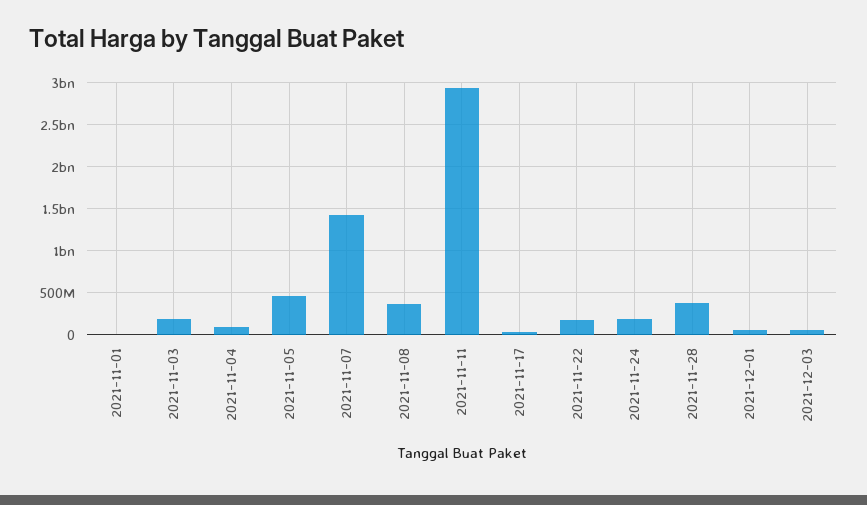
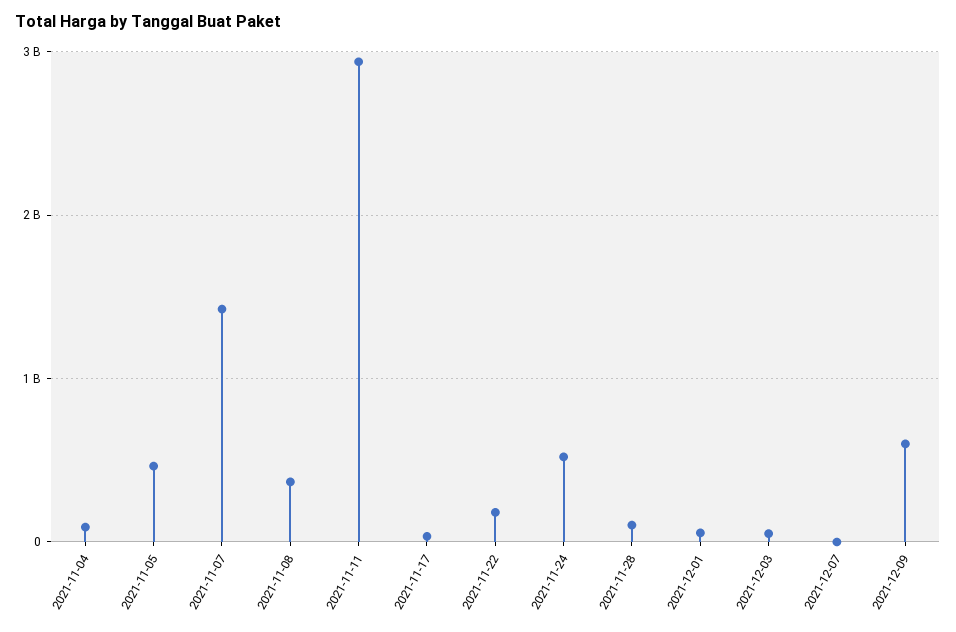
2021-11-01: 0 -> none
2021-11-03: 200000000 -> none
2021-11-24: 200000000 -> 500000000
2021-11-28: 400000000 -> 100000000
2021-12-07: none -> 0
2021-12-09: none -> 600000000

